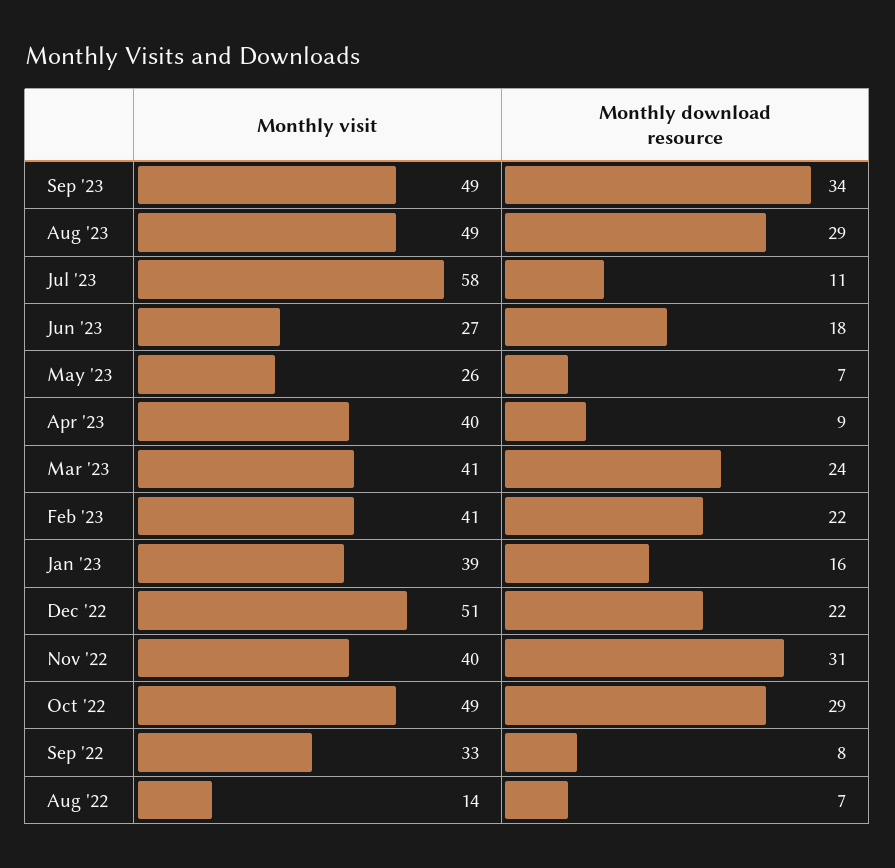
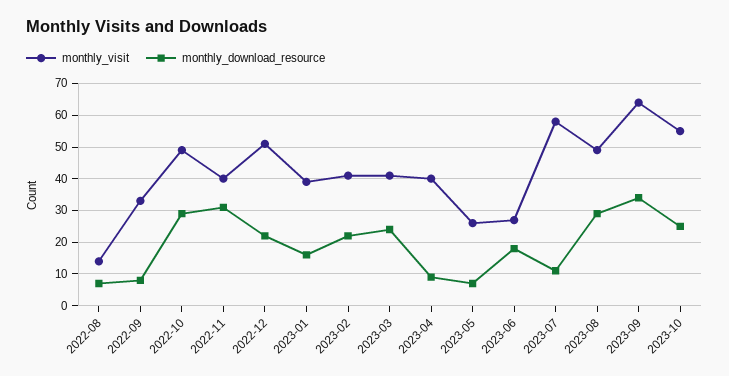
Monthly visit, Sep '23: 49 -> 65
Monthly visit, 2023-10: none -> 55
Monthly download resource, 2023-10: none -> 25

